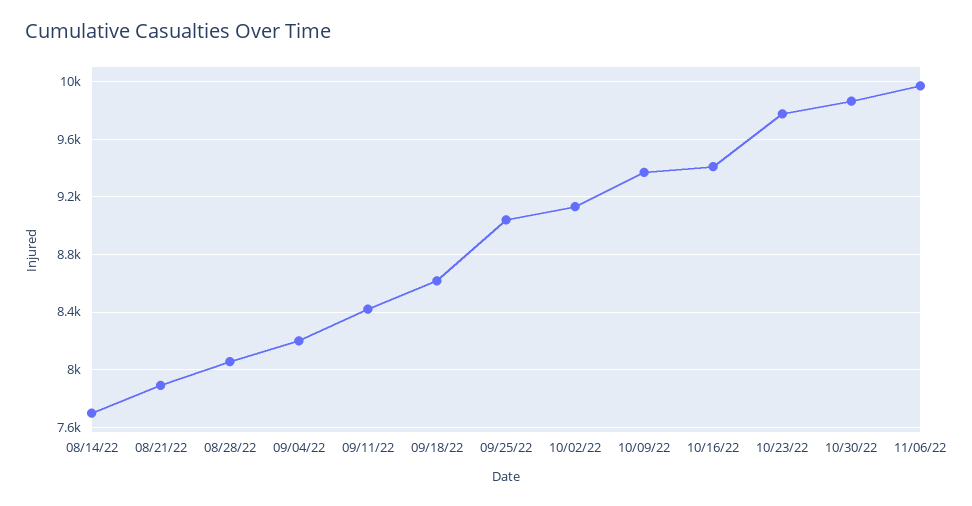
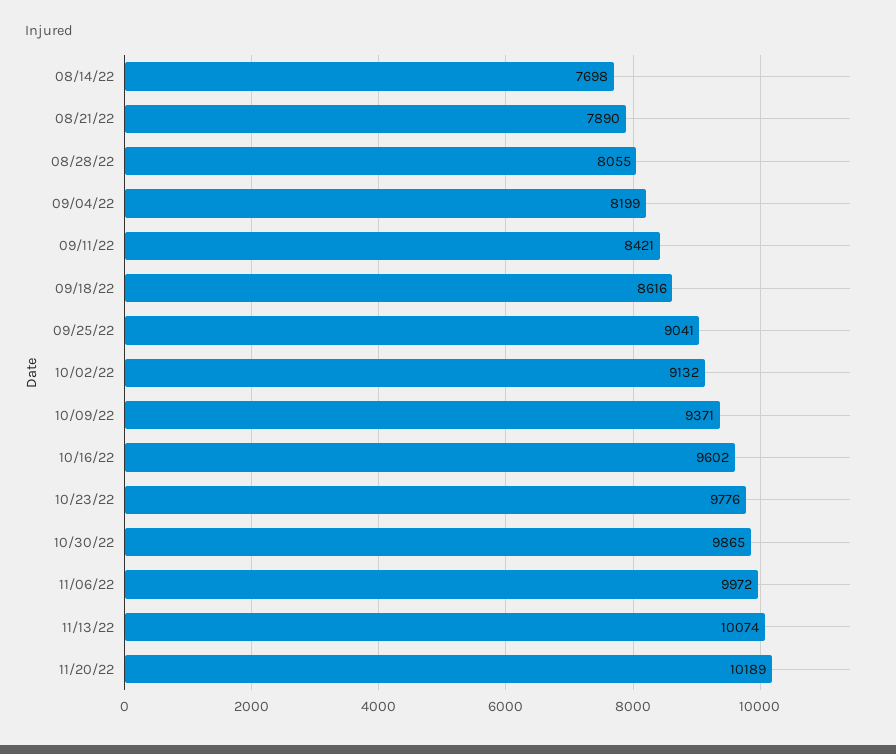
10/16/22: 9400 -> 9602
11/13/22: none -> 10074
11/20/22: none -> 10189

